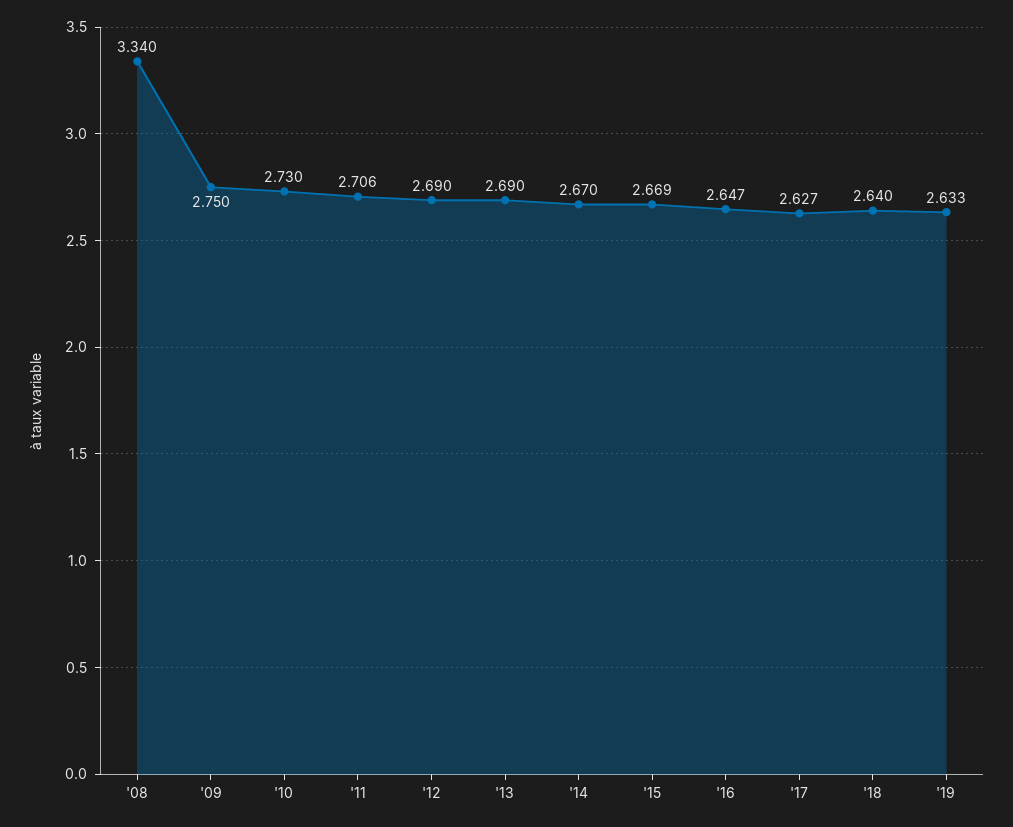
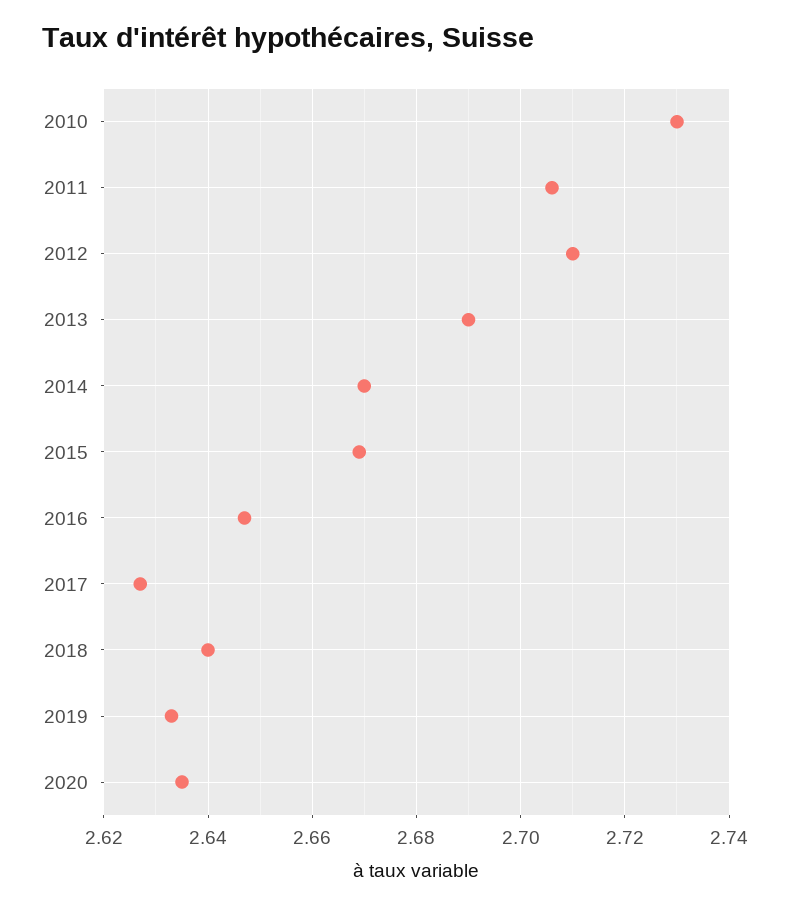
'08: 3.34 -> none
'09: 2.75 -> none
'12: 2.69 -> 2.71
2020: none -> 2.635

